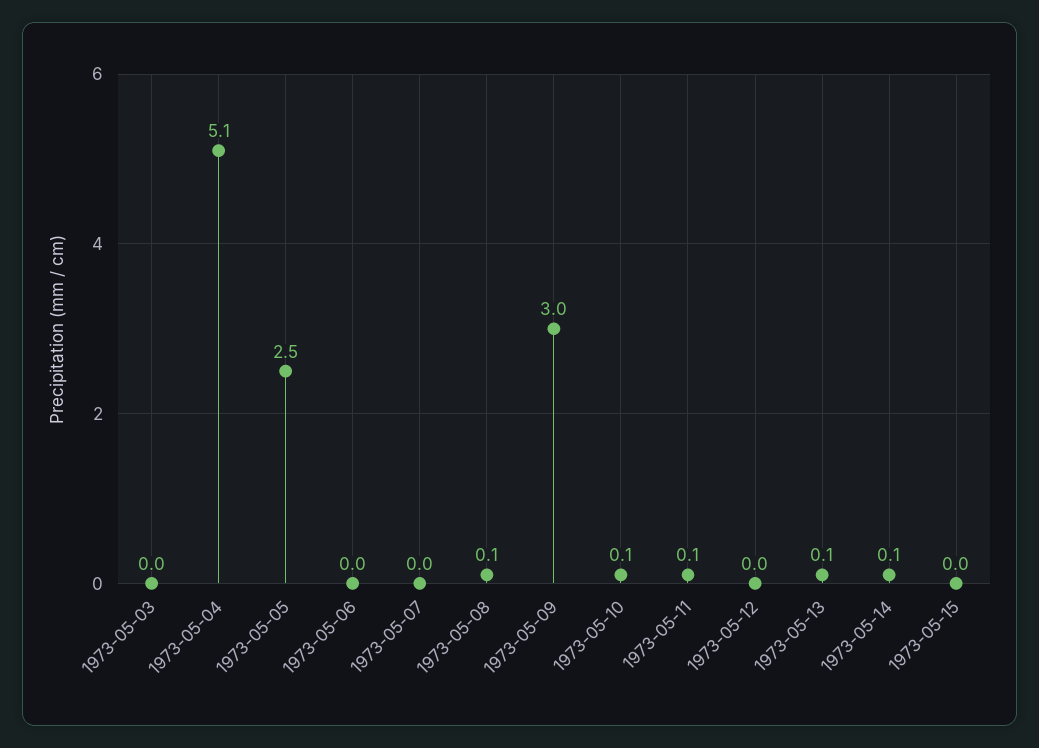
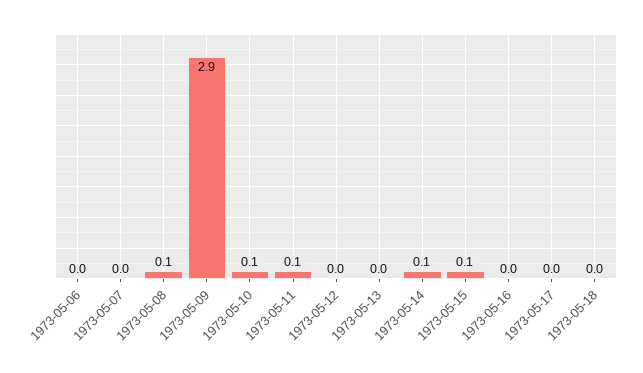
1973-05-03: 0 -> none
1973-05-04: 5.1 -> none
1973-05-05: 2.5 -> none
1973-05-09: 3 -> 2.9
1973-05-13: 0.1 -> 0
1973-05-15: 0 -> 0.1
1973-05-16: none -> 0
1973-05-17: none -> 0
1973-05-18: none -> 0

